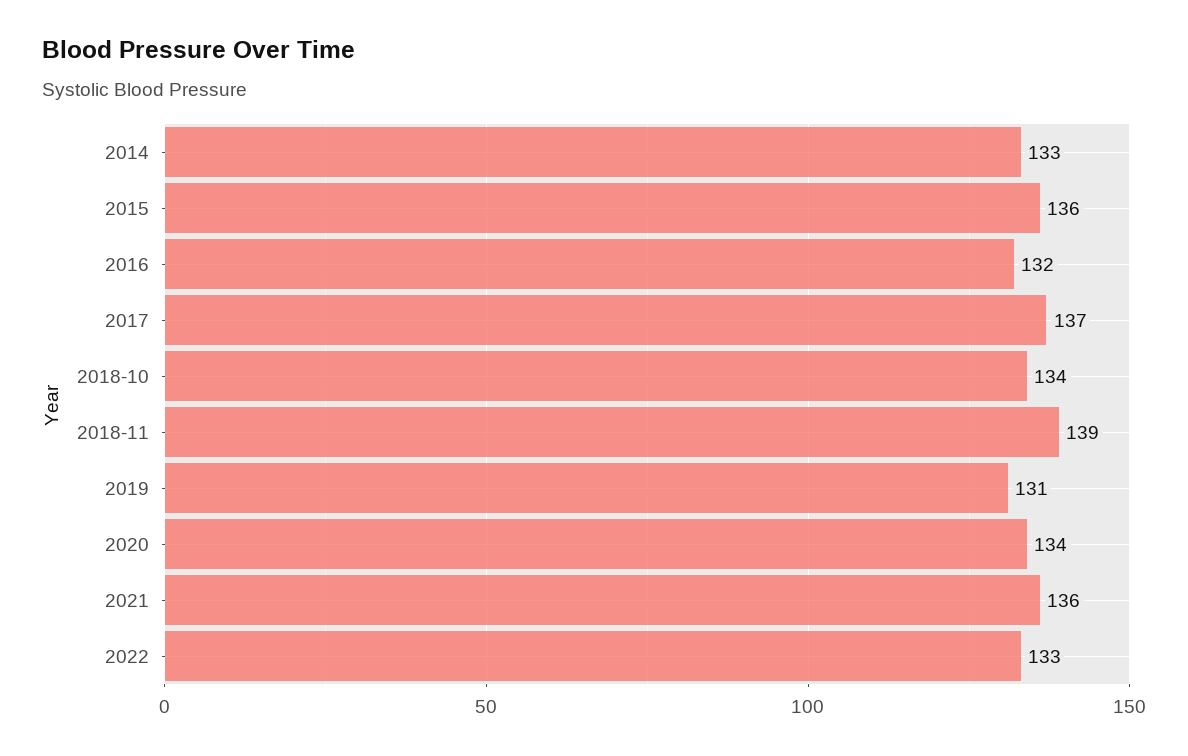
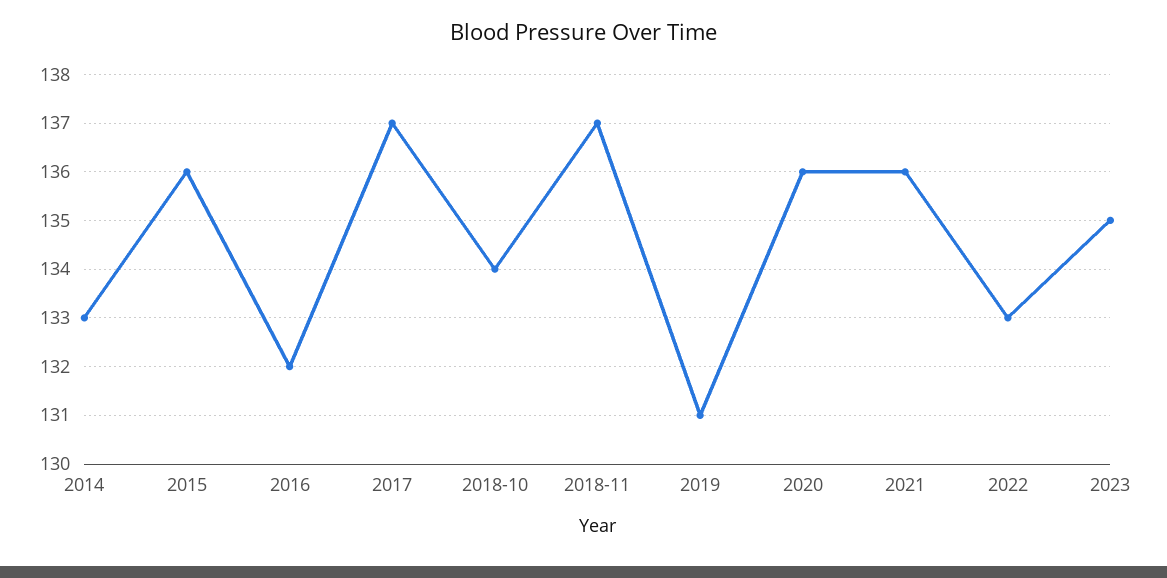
2018-11: 139 -> 137
2020: 134 -> 136
2023: none -> 135

